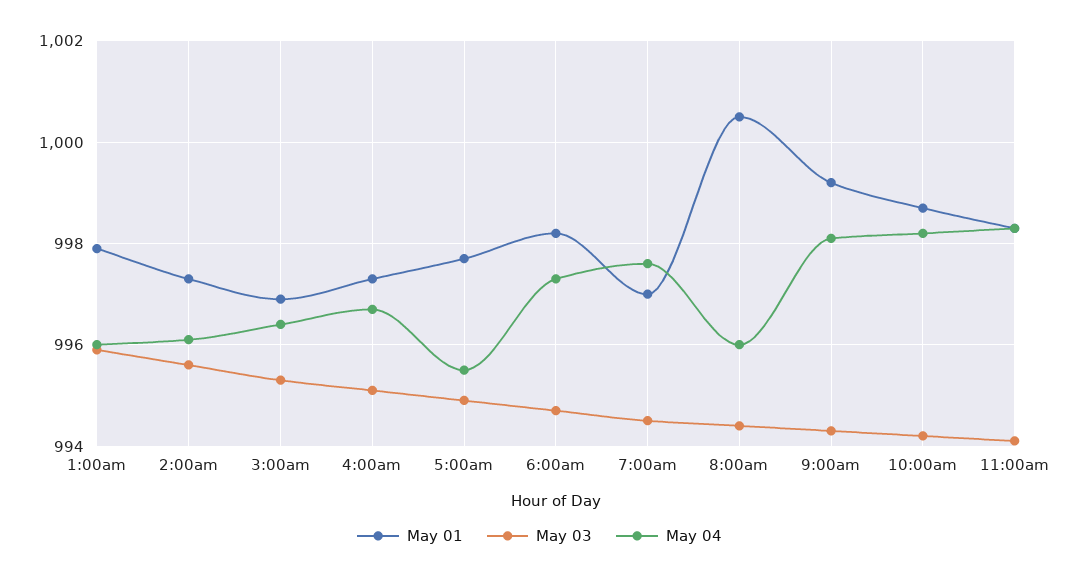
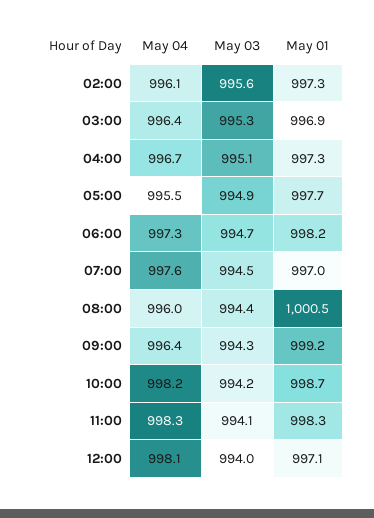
May 01, 1:00am: 998 -> none
May 03, 1:00am: 996 -> none
May 04, 1:00am: 996 -> none
May 04, 9:00am: 998 -> 996.4
May 04, 12:00: none -> 998.1
May 03, 12:00: none -> 994
May 01, 12:00: none -> 997.1

